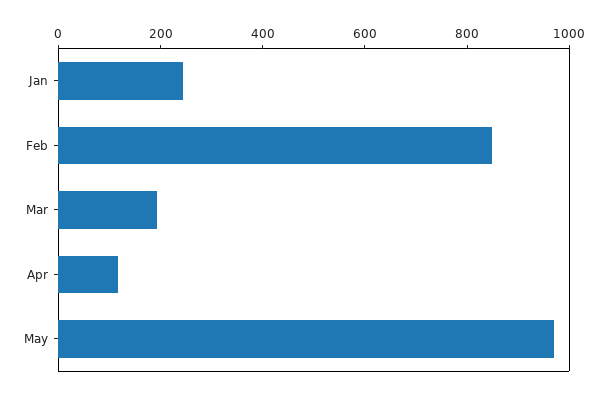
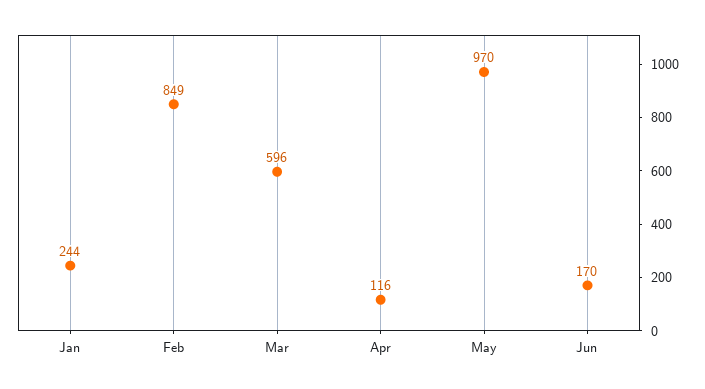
Mar: 200 -> 596
Jun: none -> 170

